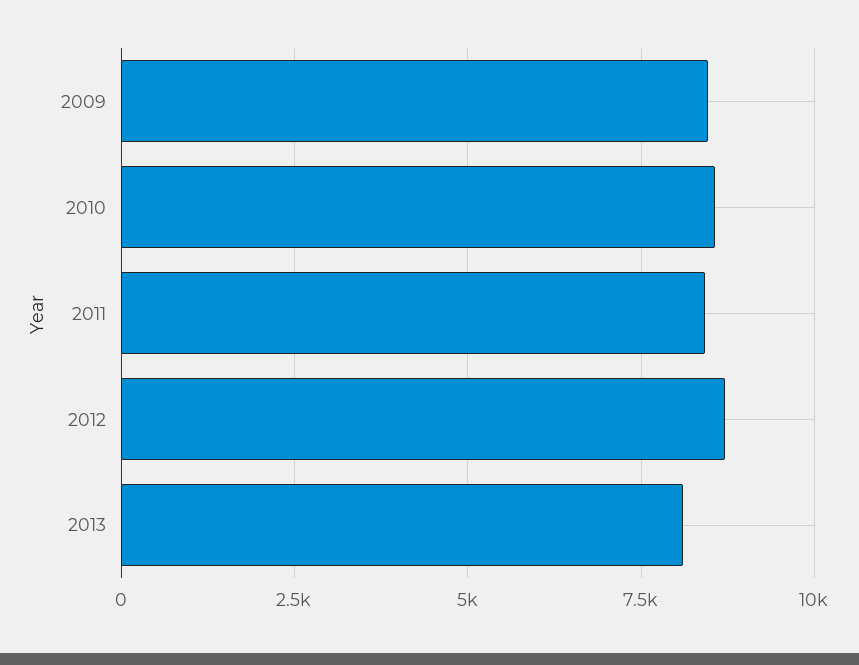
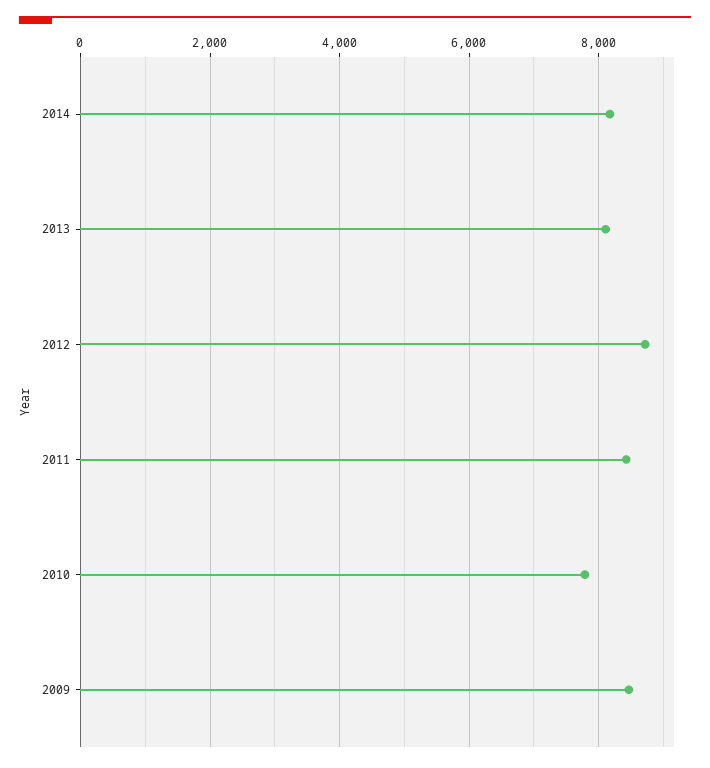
2010: 8500 -> 7800
2014: none -> 8200

